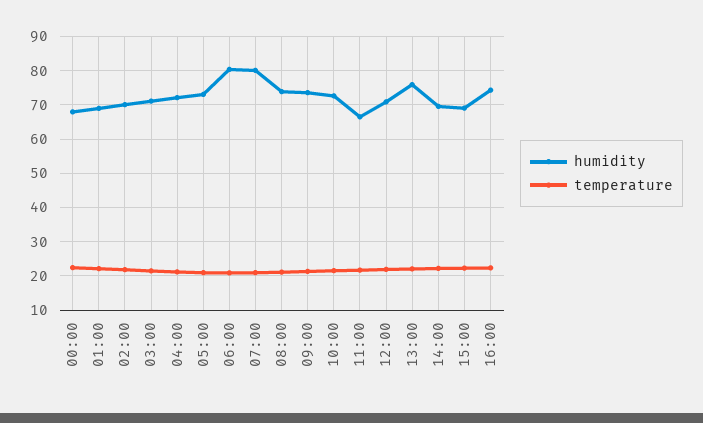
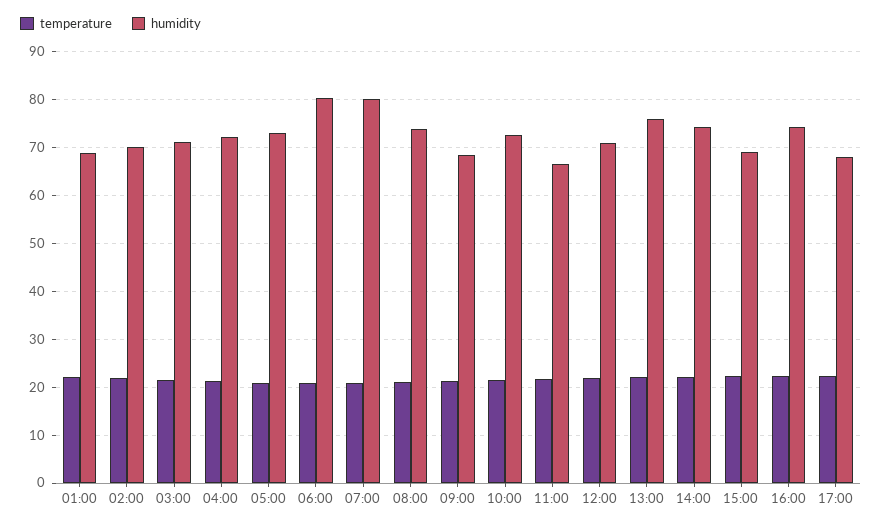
humidity, 00:00: 68 -> none
temperature, 00:00: 22 -> none
humidity, 09:00: 74 -> 68
humidity, 14:00: 70 -> 74
temperature, 17:00: none -> 22
humidity, 17:00: none -> 68

